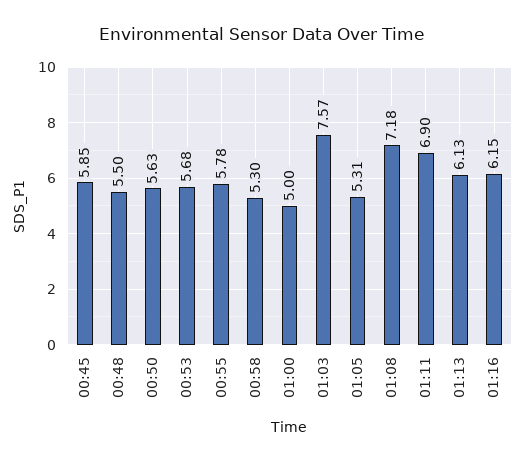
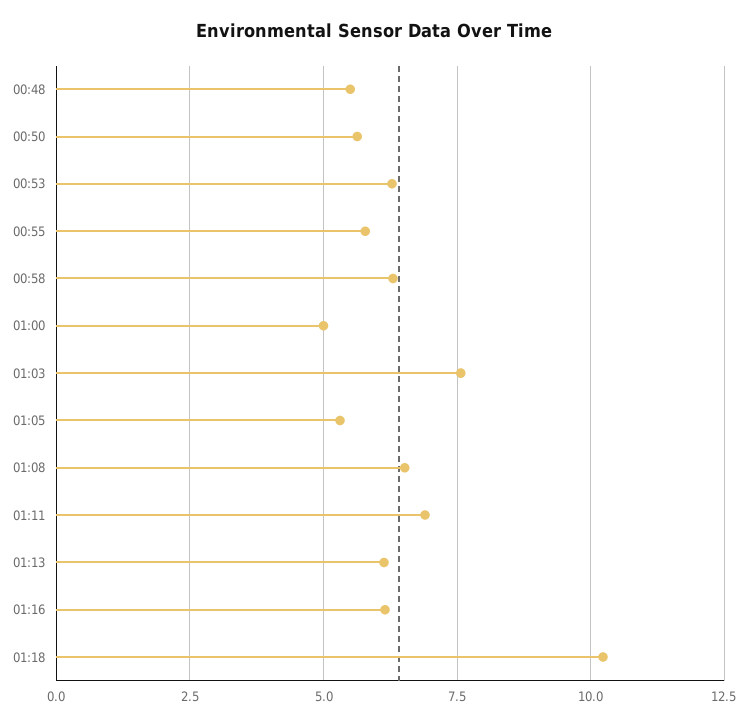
00:45: 5.85 -> none
00:53: 5.68 -> 6.25
00:58: 5.3 -> 6.25
01:08: 7.18 -> 6.5
01:18: none -> 10.25

